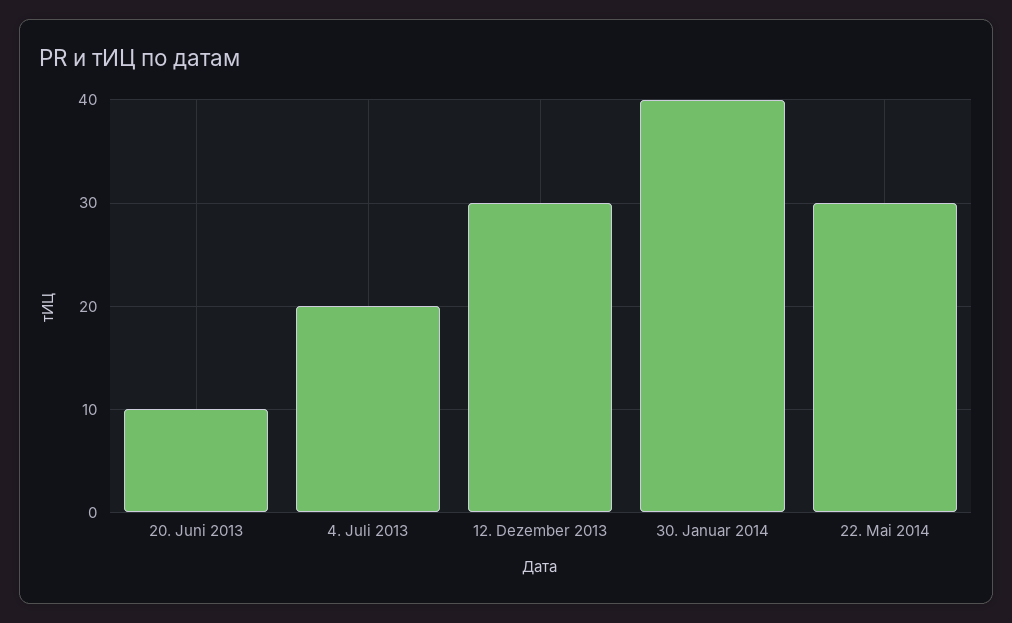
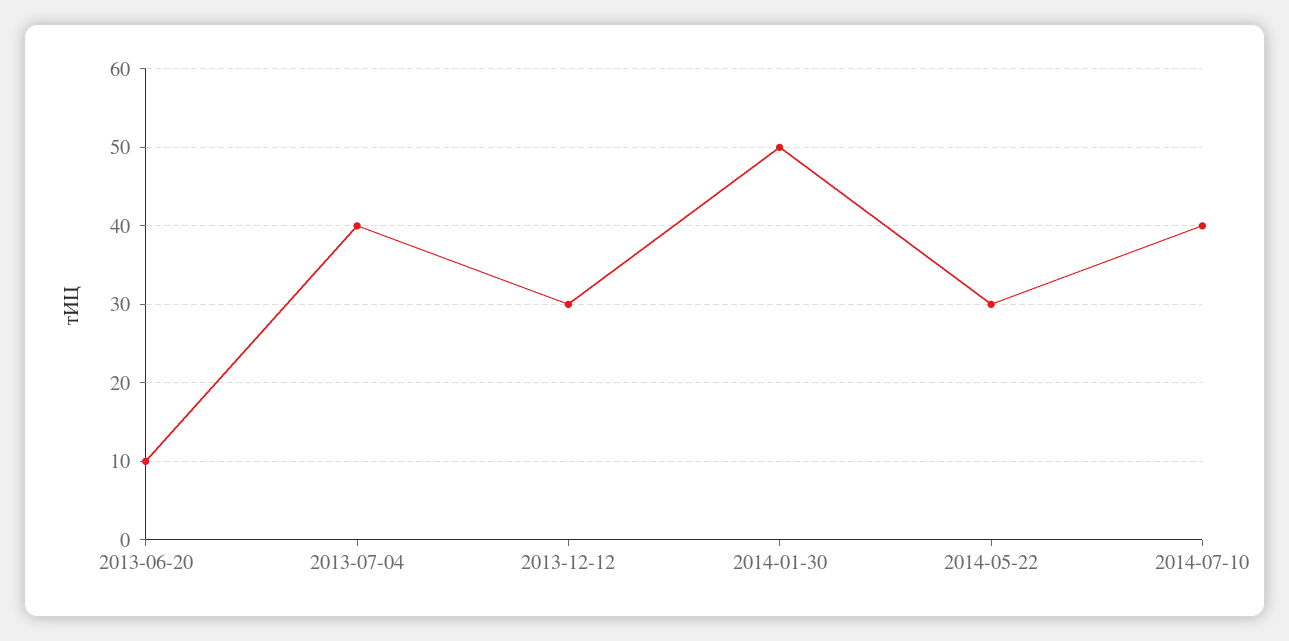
4. Juli 2013: 20 -> 40
30. Januar 2014: 40 -> 50
2014-07-10: none -> 40

